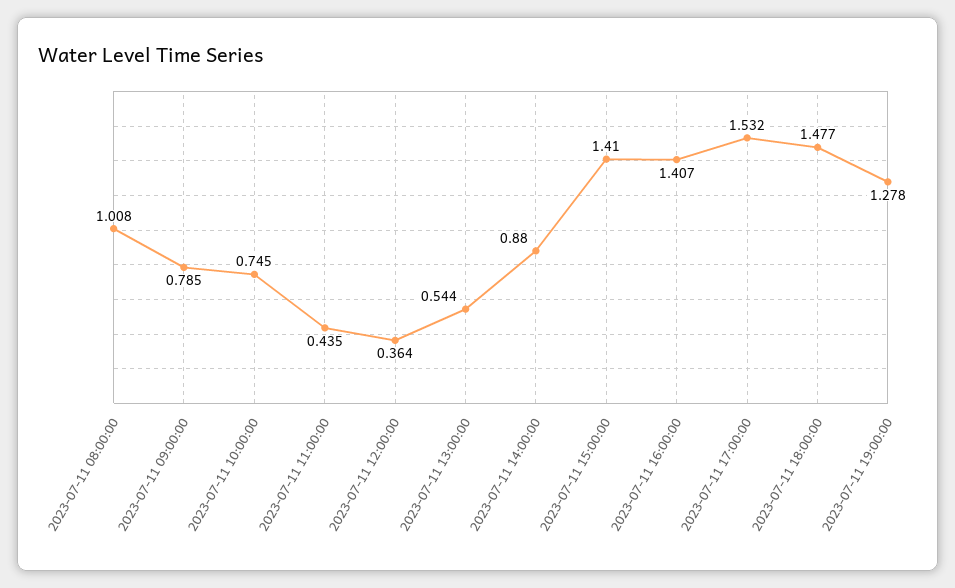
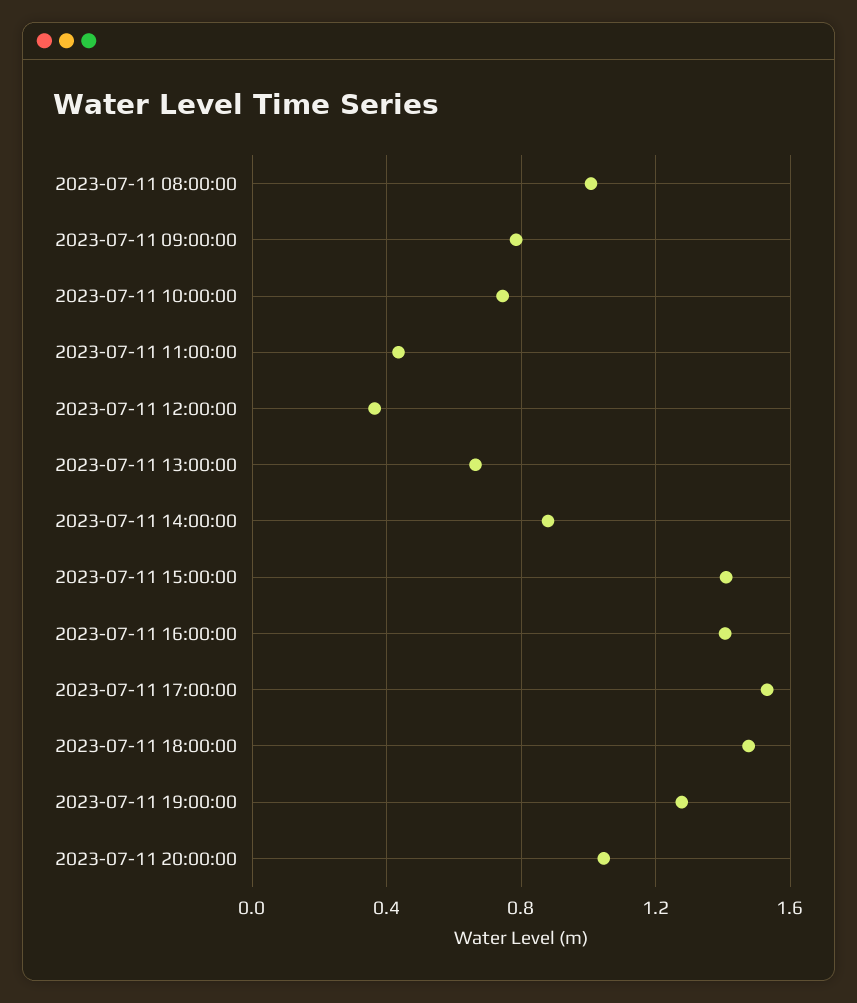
2023-07-11 13:00:00: 0.544 -> 0.65
2023-07-11 20:00:00: none -> 1.05

